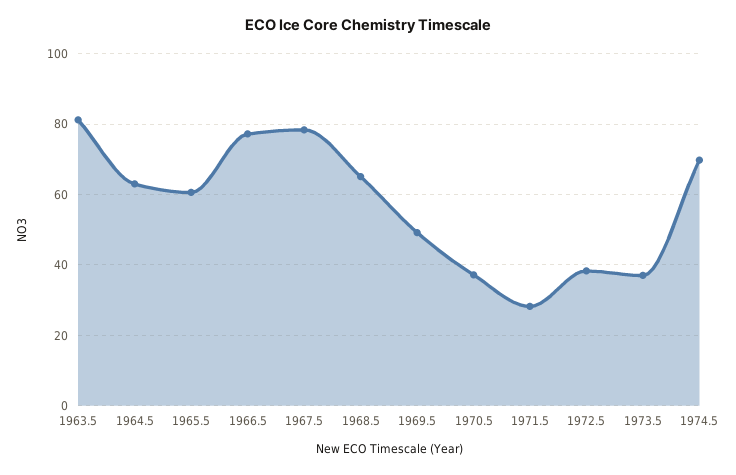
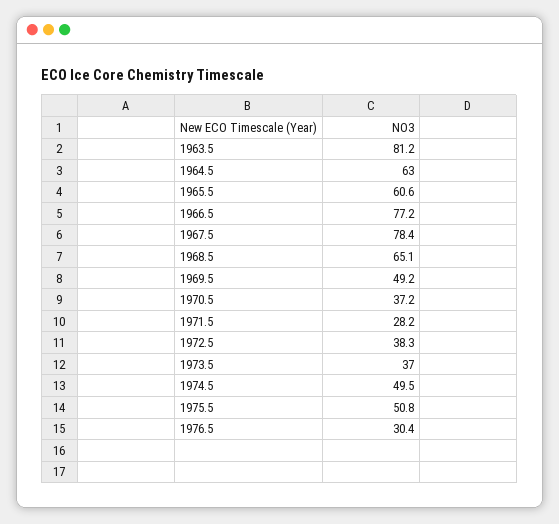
1974.5: 70 -> 49.5
1975.5: none -> 50.8
1976.5: none -> 30.4

